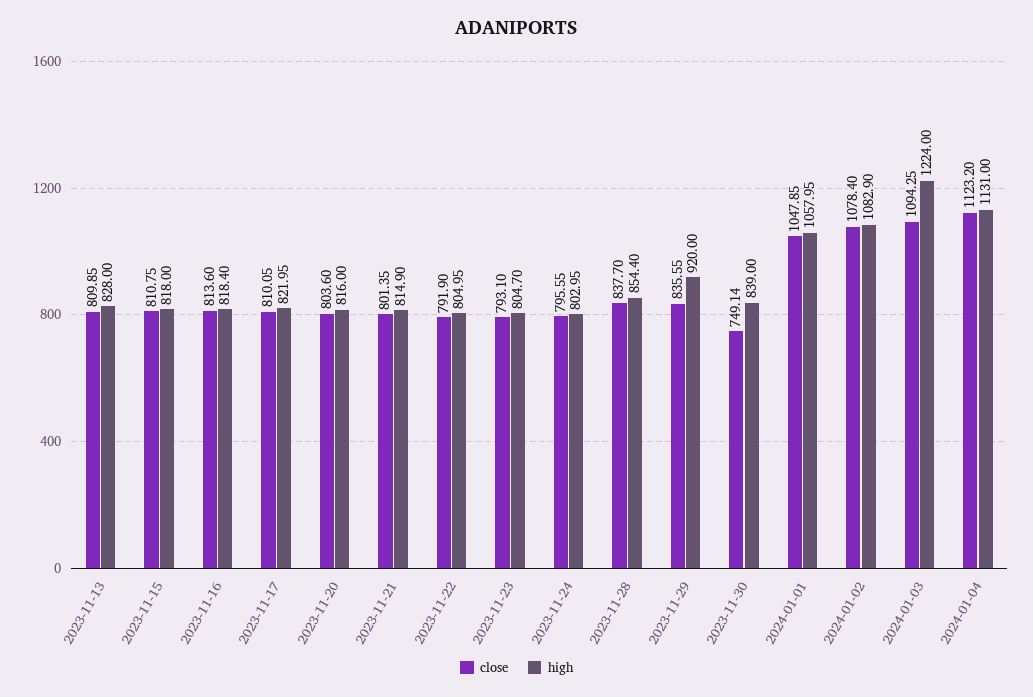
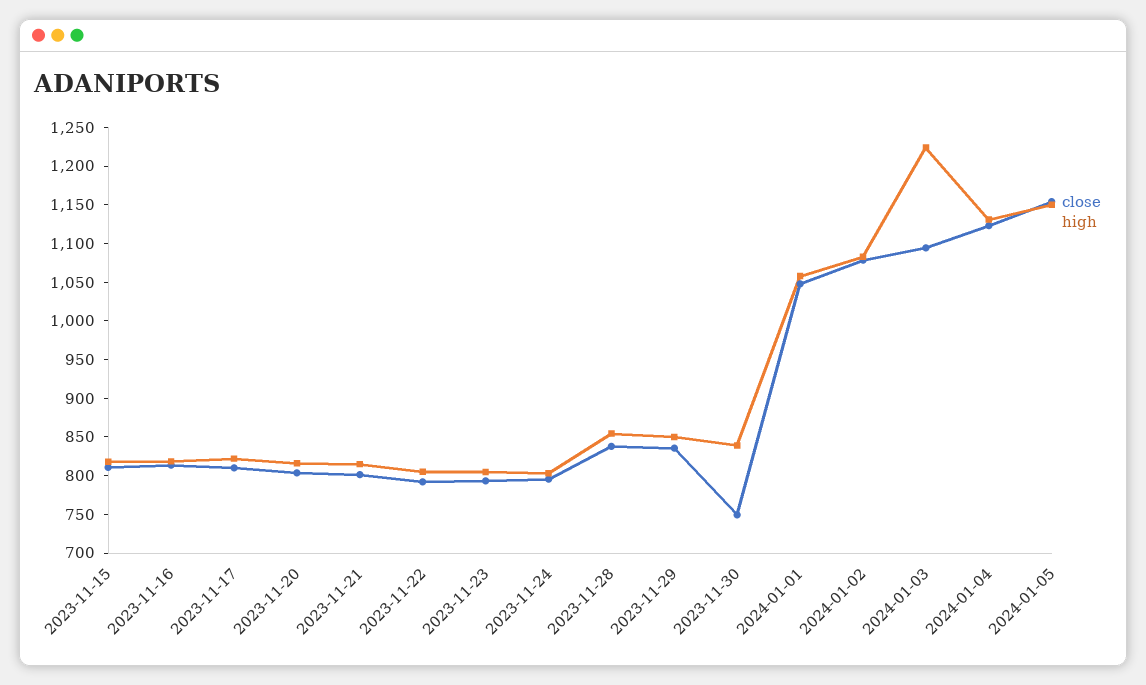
close, 2023-11-13: 809.85 -> none
high, 2023-11-13: 828 -> none
high, 2023-11-29: 920 -> 850
close, 2024-01-05: none -> 1150
high, 2024-01-05: none -> 1150

